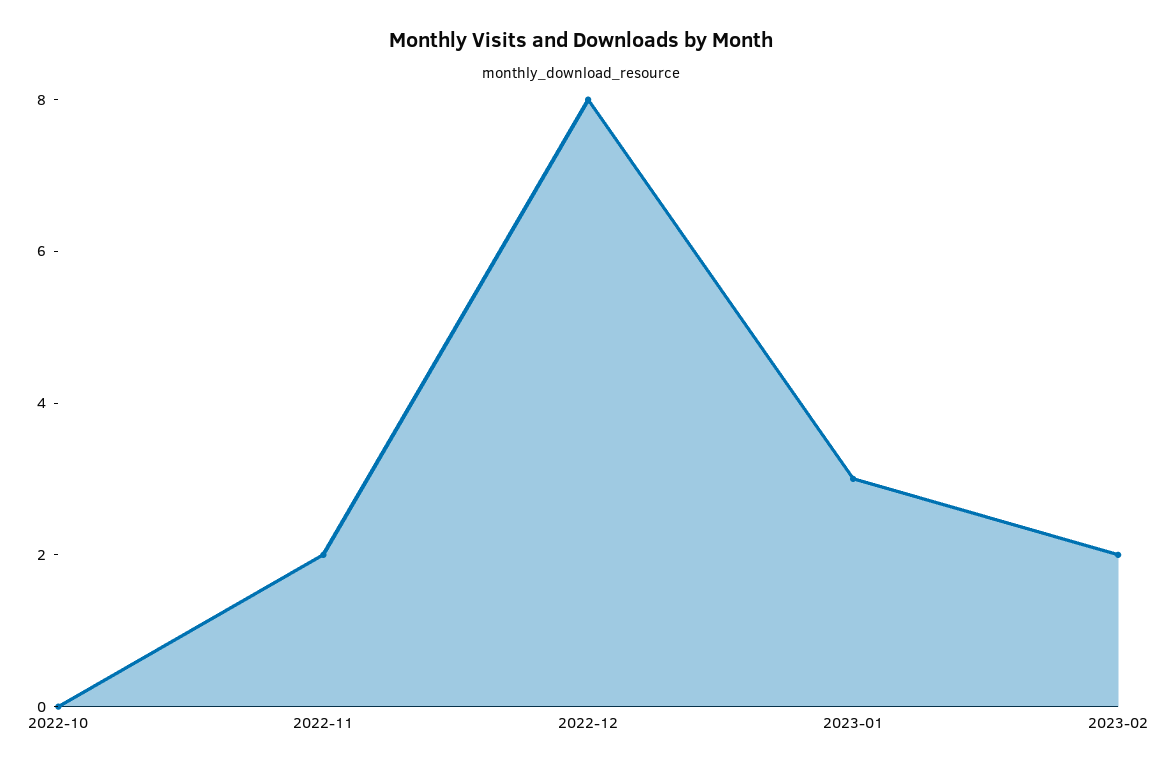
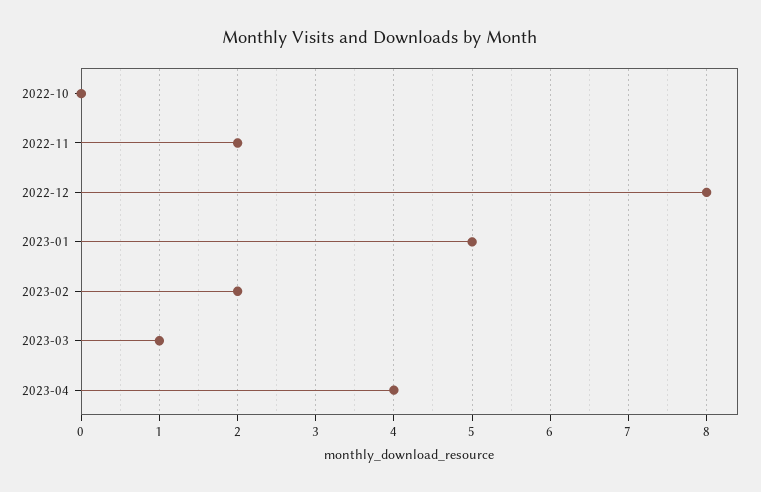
2023-01: 3 -> 5
2023-03: none -> 1
2023-04: none -> 4

